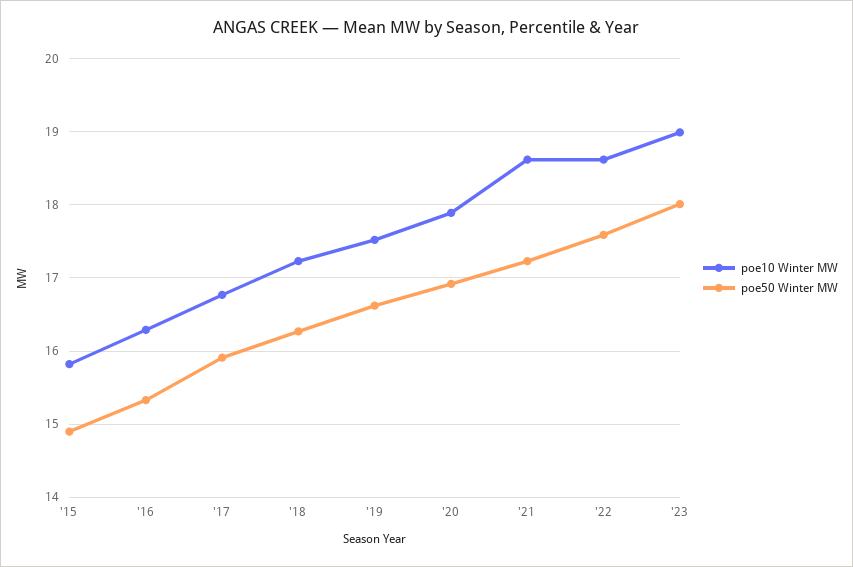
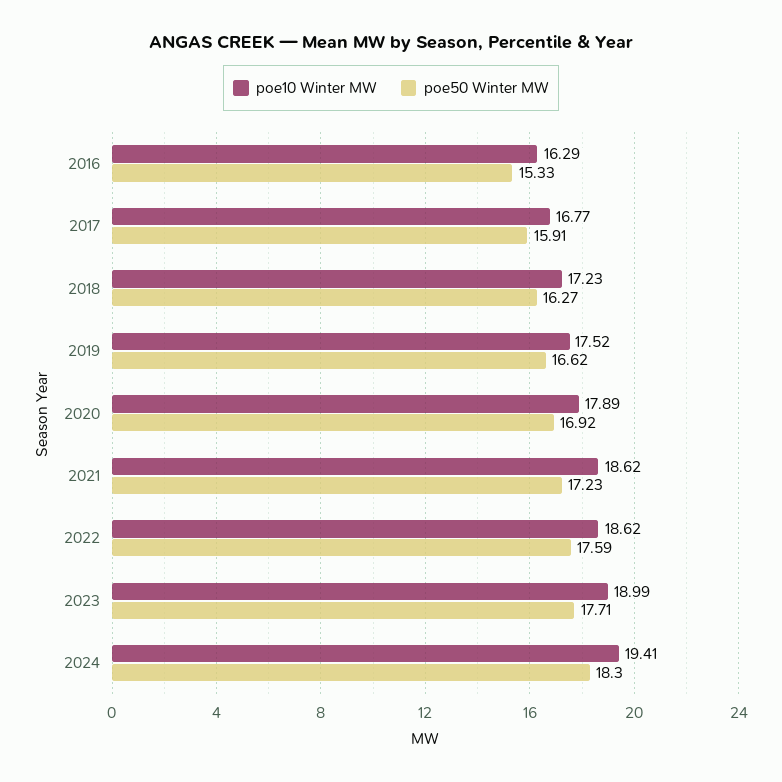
poe10 Winter MW, '15: 15.8 -> none
poe50 Winter MW, '15: 14.9 -> none
poe50 Winter MW, '23: 18 -> 17.71
poe10 Winter MW, 2024: none -> 19.41
poe50 Winter MW, 2024: none -> 18.3

